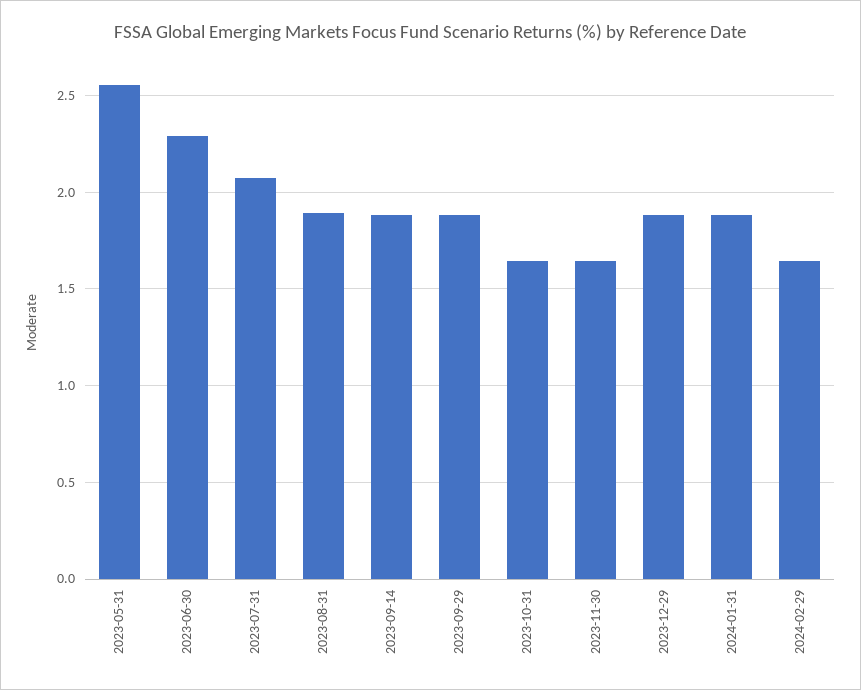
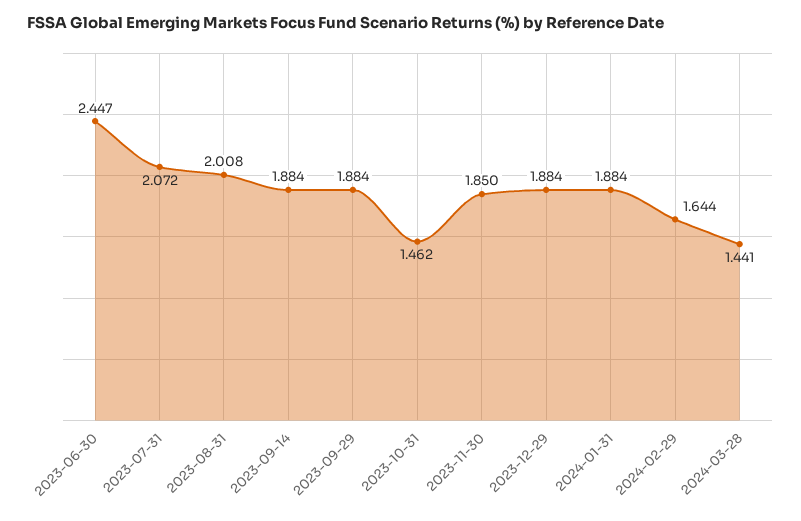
2023-05-31: 2.55 -> none
2023-06-30: 2.3 -> 2.447
2023-08-31: 1.9 -> 2.008
2023-10-31: 1.65 -> 1.462
2023-11-30: 1.65 -> 1.85
2024-03-28: none -> 1.441

